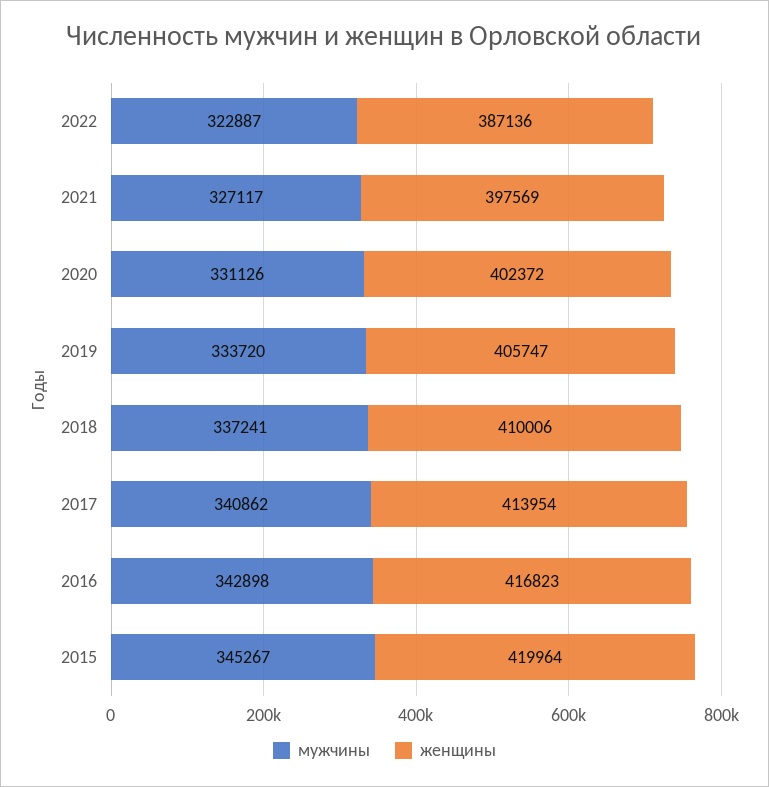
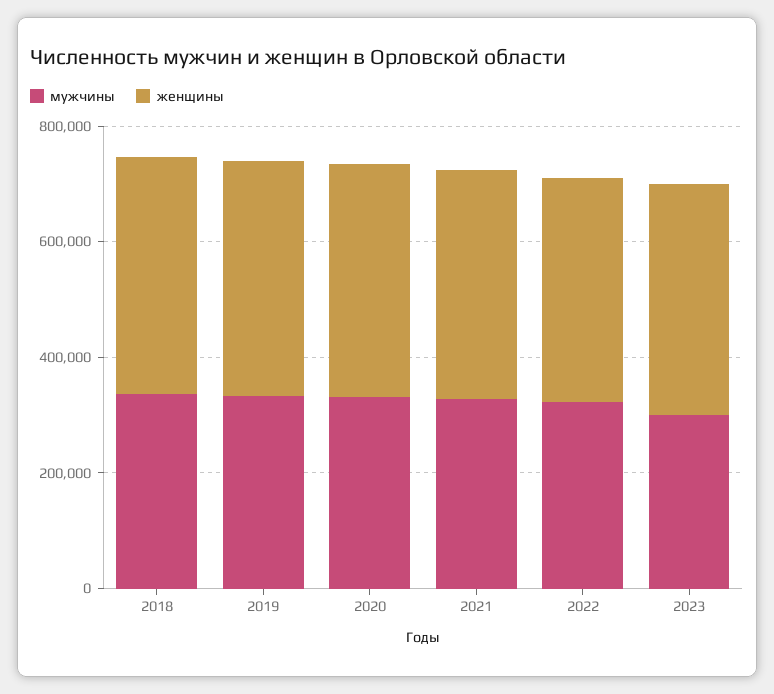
мужчины, 2017: 340862 -> none
женщины, 2017: 413954 -> none
мужчины, 2016: 342898 -> none
женщины, 2016: 416823 -> none
мужчины, 2015: 345267 -> none
женщины, 2015: 419964 -> none
мужчины, 2023: none -> 300000
женщины, 2023: none -> 400000

